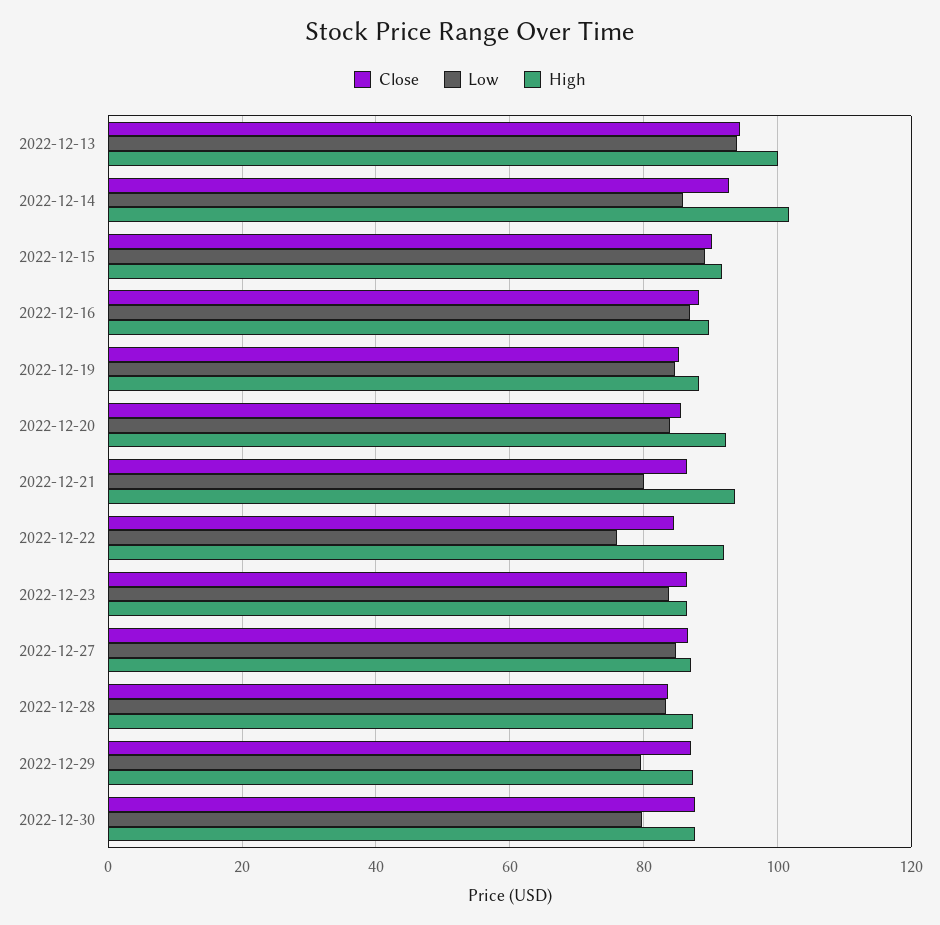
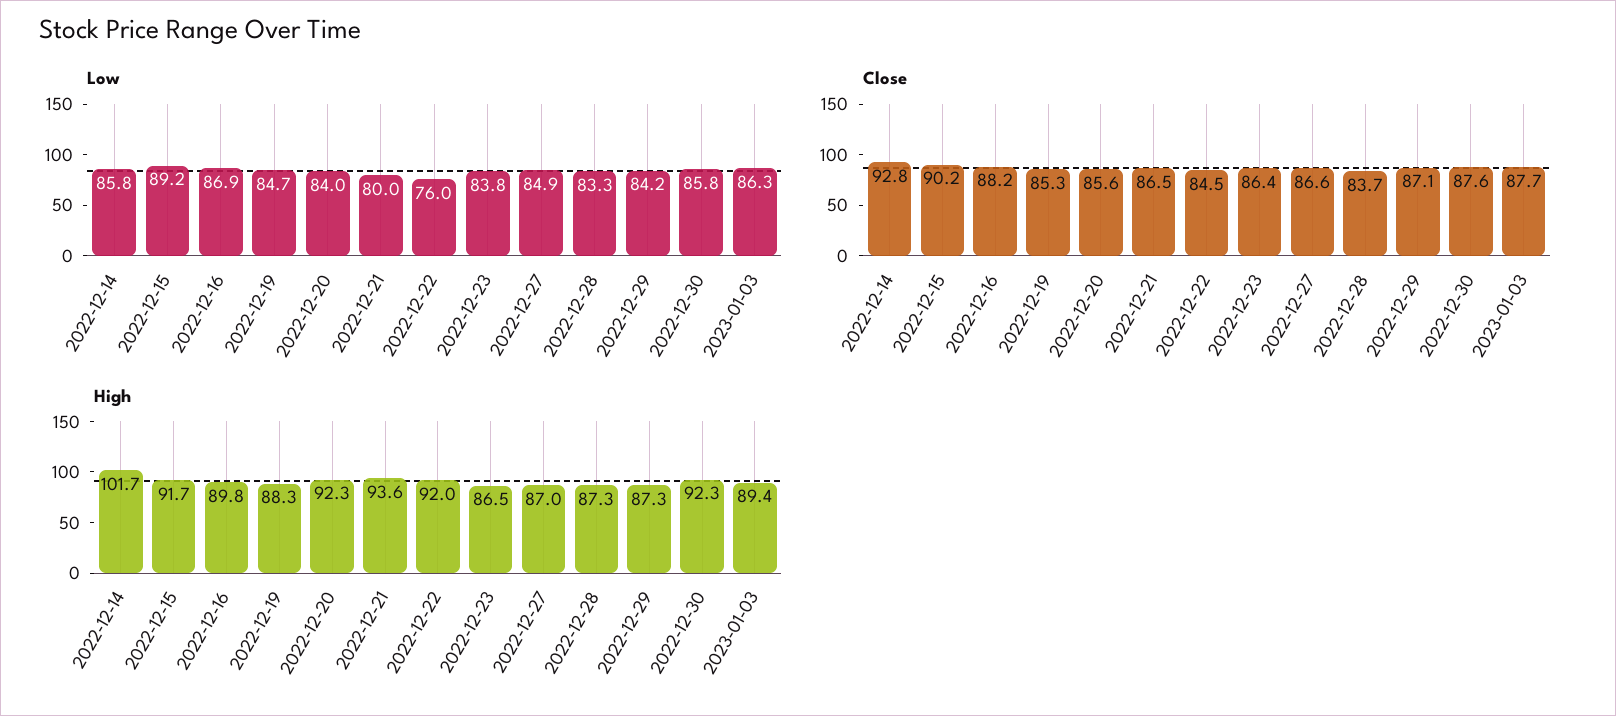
Close, 2022-12-13: 94 -> none
Low, 2022-12-13: 94 -> none
High, 2022-12-13: 100 -> none
Low, 2022-12-29: 80 -> 84.2
Low, 2022-12-30: 80 -> 85.8
High, 2022-12-30: 88 -> 92.3
Low, 2023-01-03: none -> 86.3
Close, 2023-01-03: none -> 87.7
High, 2023-01-03: none -> 89.4

